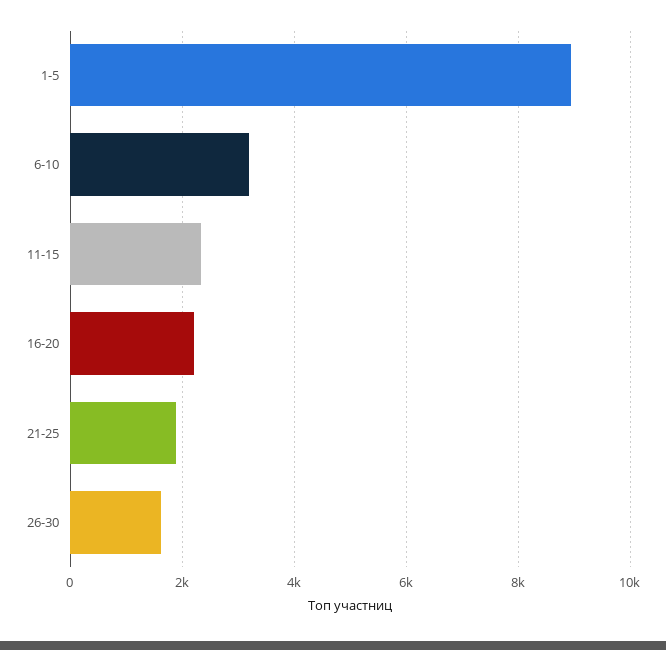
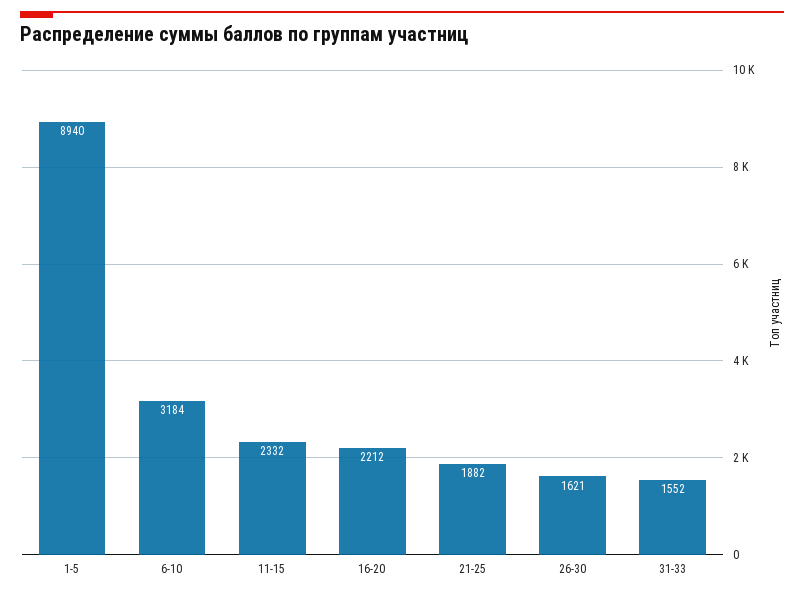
31-33: none -> 1552

